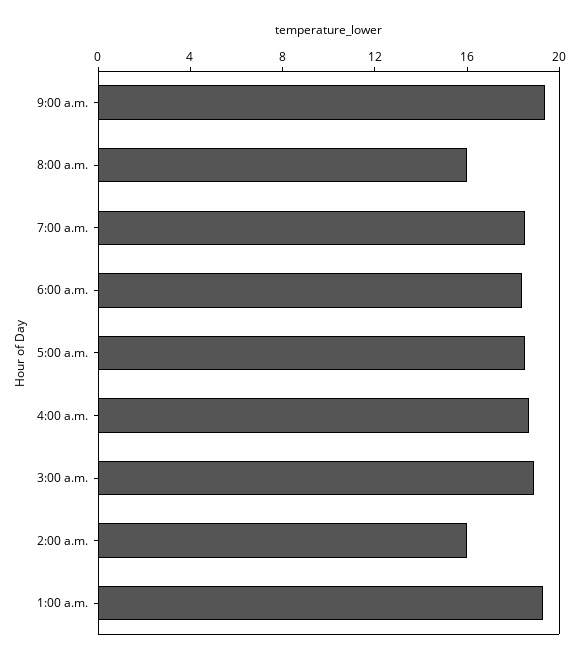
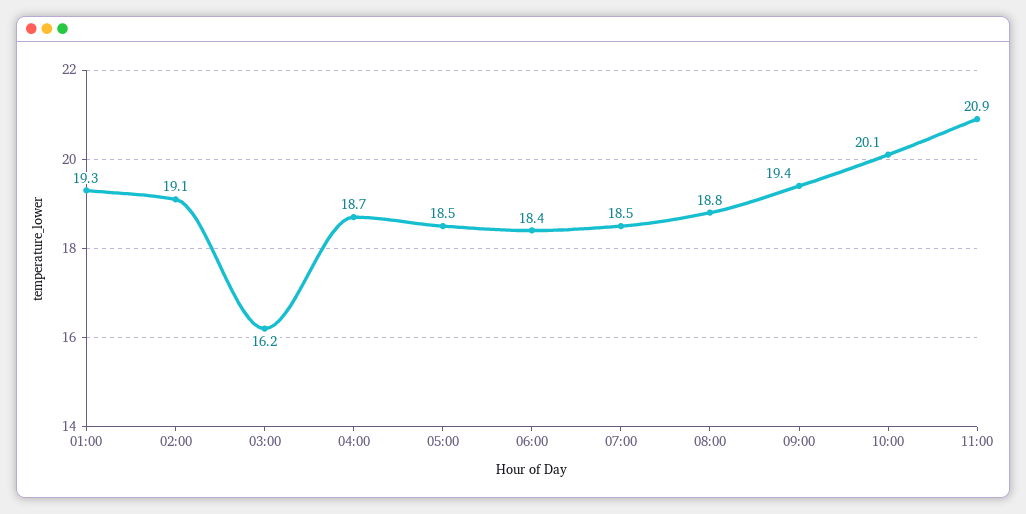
8:00 a.m.: 16 -> 18.8
3:00 a.m.: 19 -> 16.2
2:00 a.m.: 16 -> 19.1
10:00: none -> 20.1
11:00: none -> 20.9

